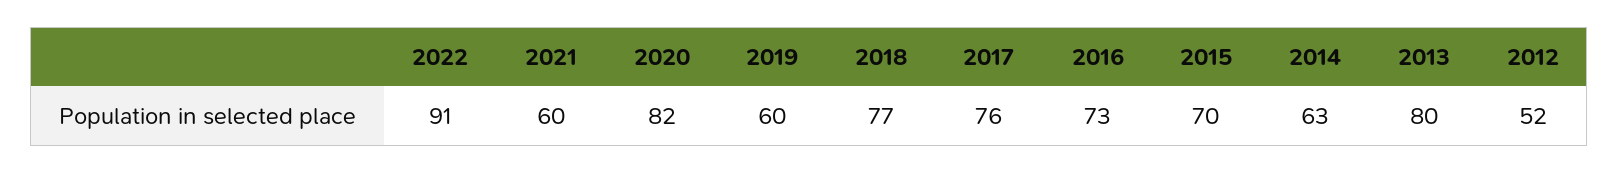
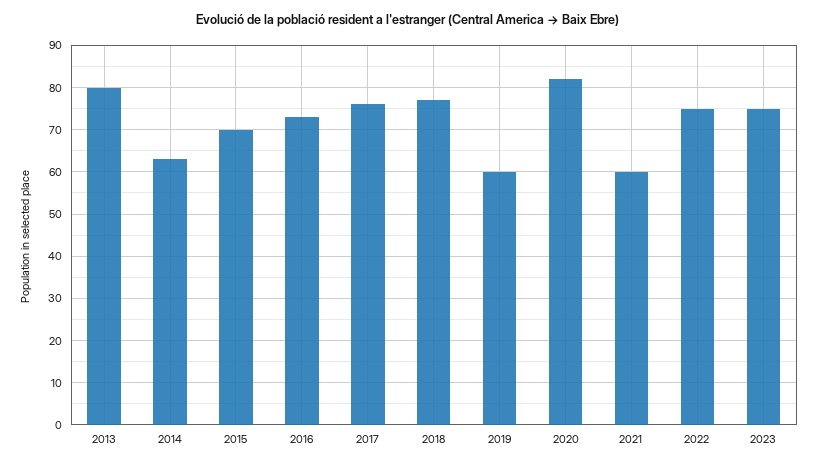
2022: 91 -> 75
2012: 52 -> none
2023: none -> 75

